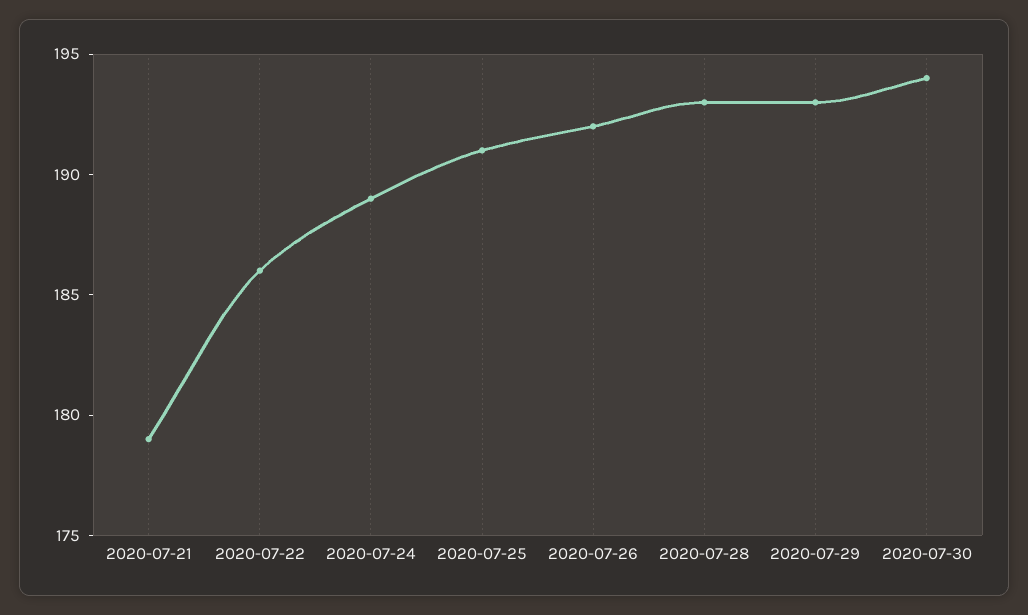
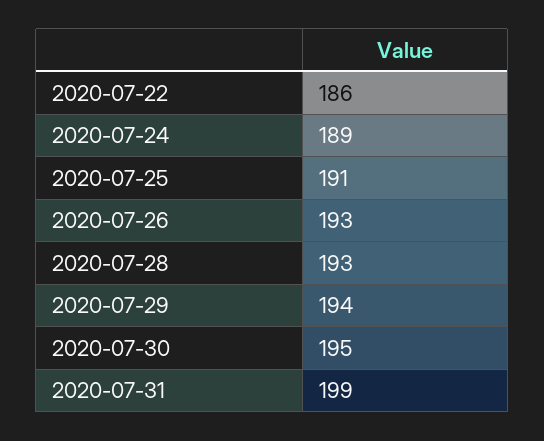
2020-07-21: 179 -> none
2020-07-26: 192 -> 193
2020-07-29: 193 -> 194
2020-07-30: 194 -> 195
2020-07-31: none -> 199

